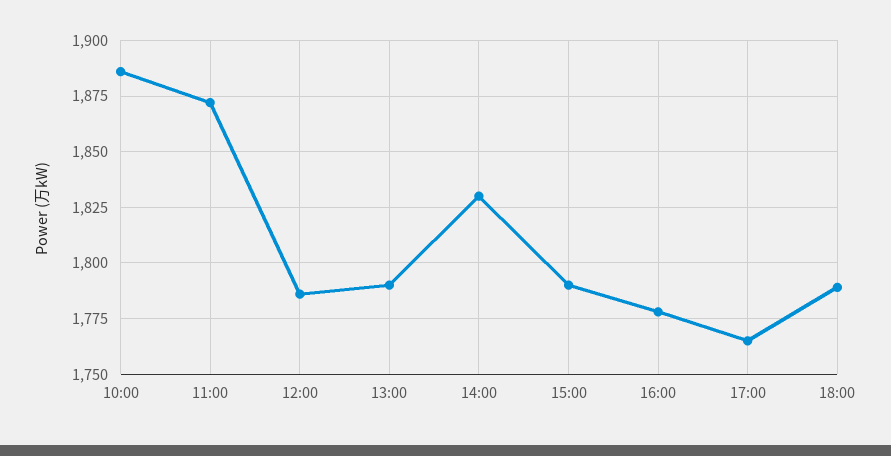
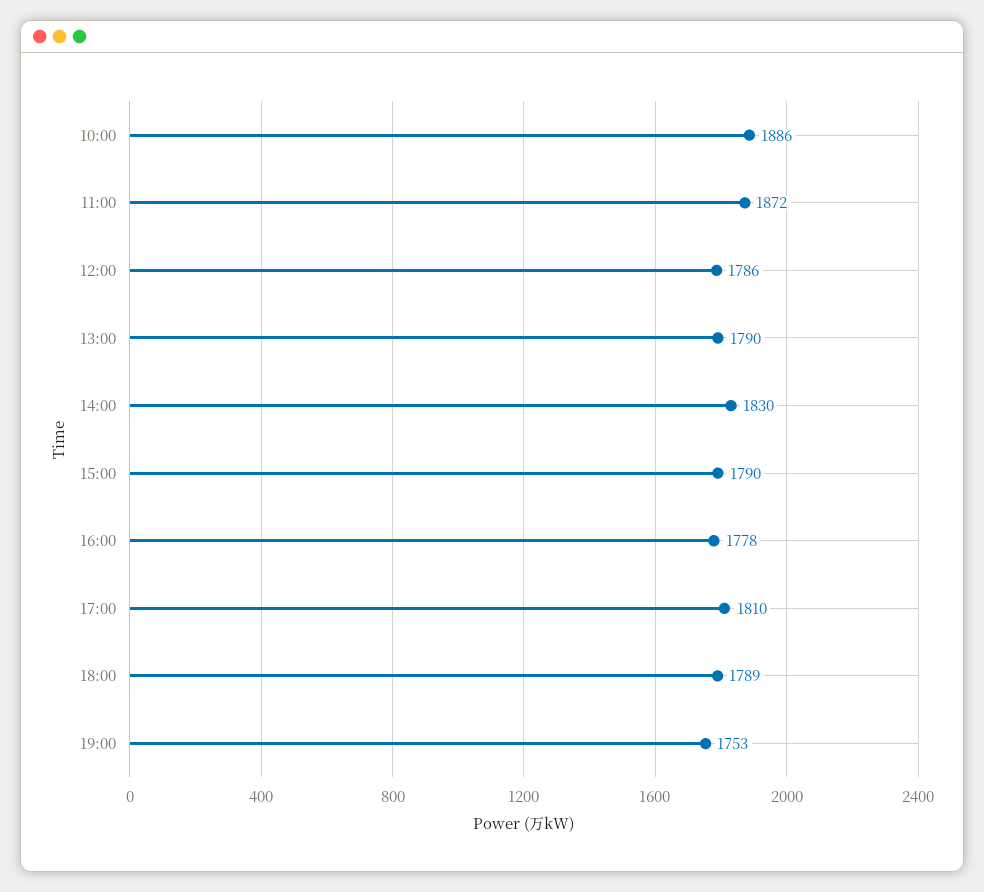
17:00: 1765 -> 1810
19:00: none -> 1753

